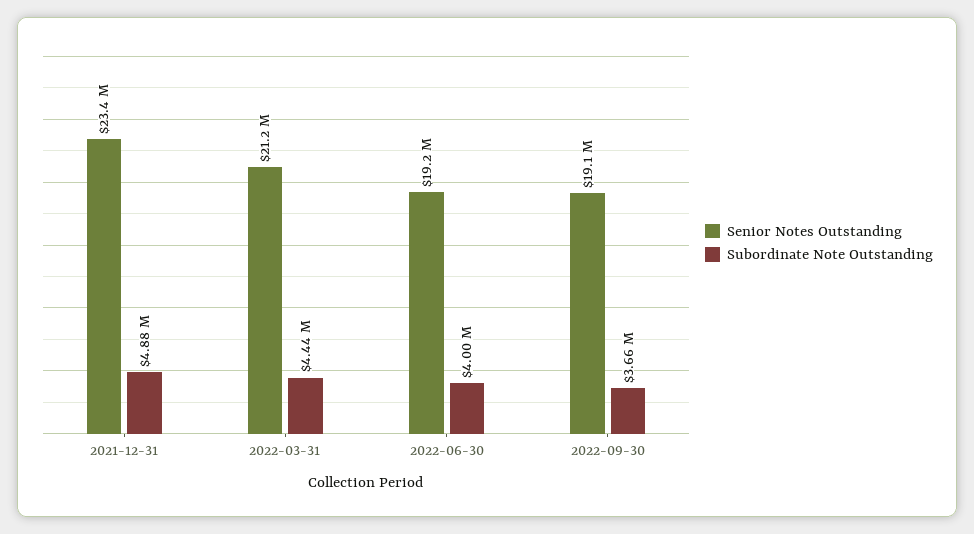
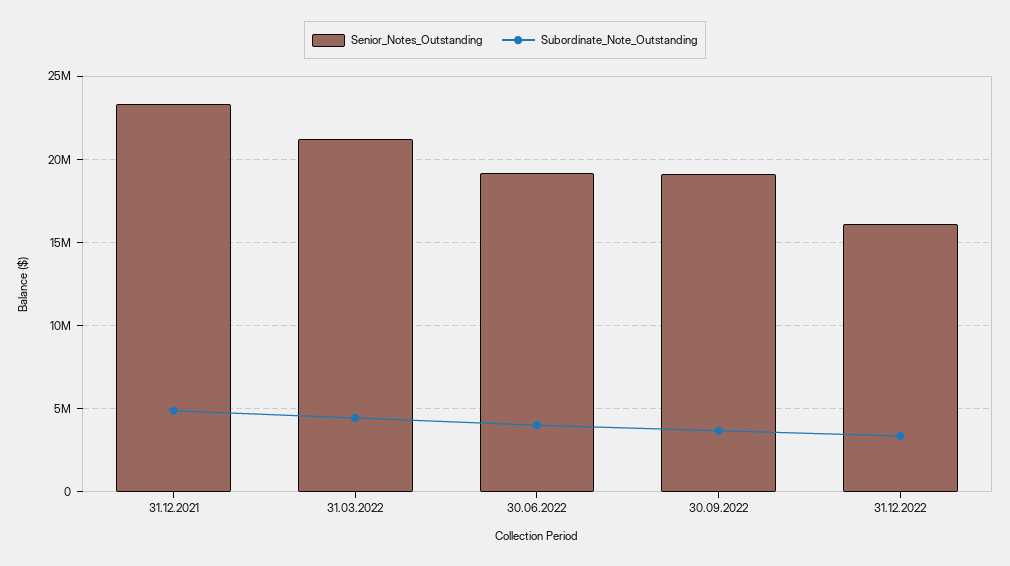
Senior Notes Outstanding, 31.12.2022: none -> 16000000
Subordinate Note Outstanding, 31.12.2022: none -> 3500000

